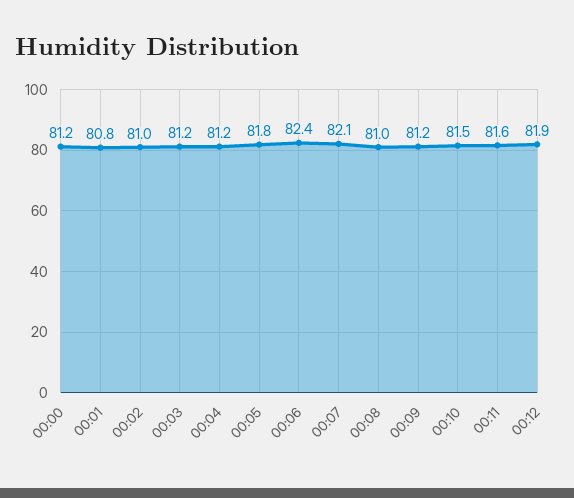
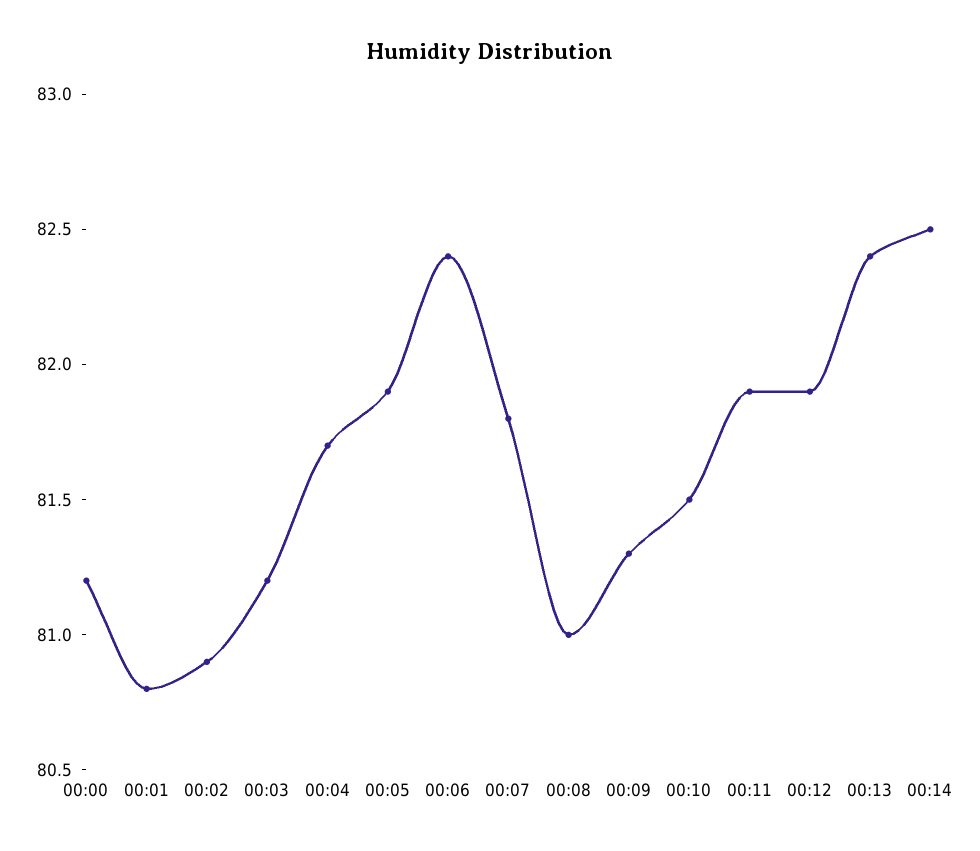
00:02: 81 -> 80.9
00:04: 81.2 -> 81.7
00:05: 81.8 -> 81.9
00:07: 82.1 -> 81.8
00:09: 81.2 -> 81.3
00:11: 81.6 -> 81.9
00:13: none -> 82.4
00:14: none -> 82.5

